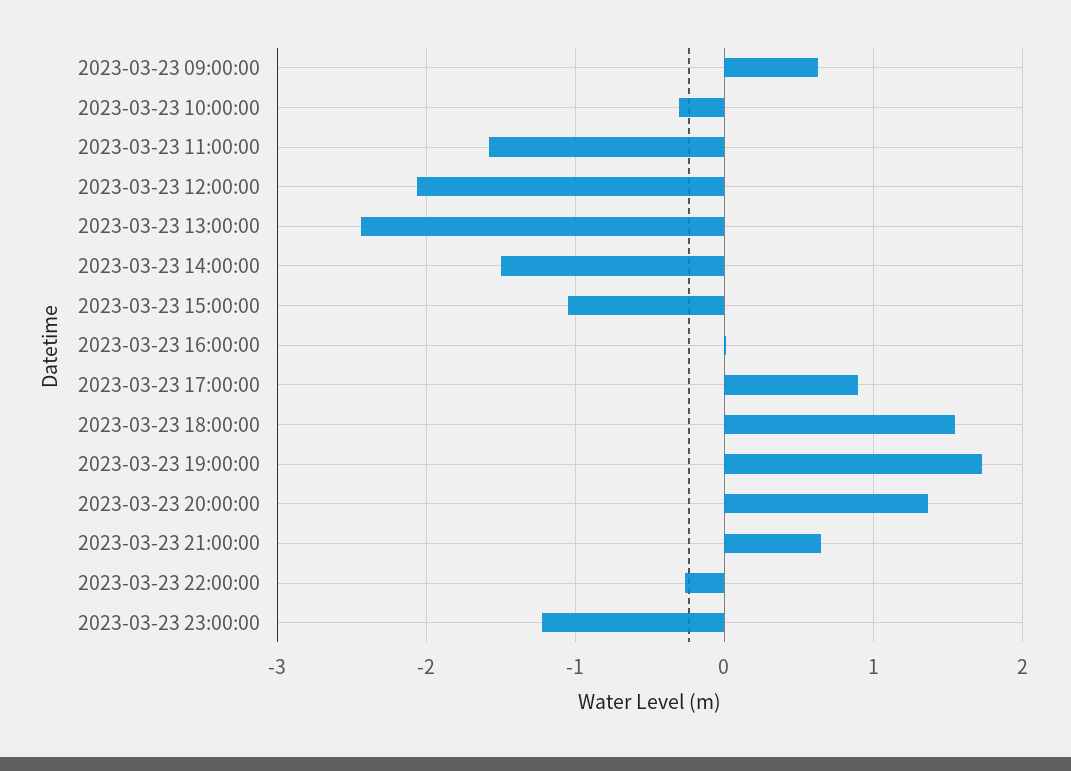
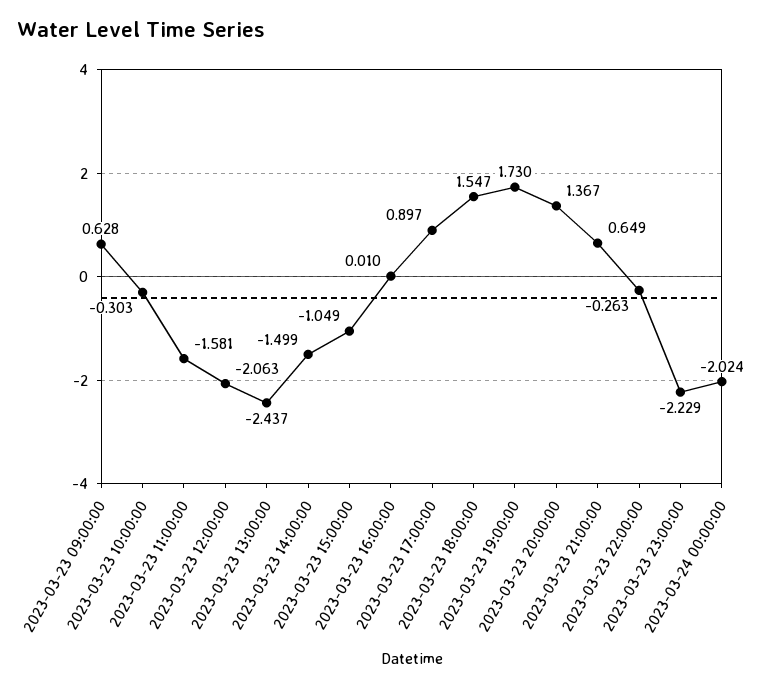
2023-03-23 23:00:00: -1.2 -> -2.229
2023-03-24 00:00:00: none -> -2.024

